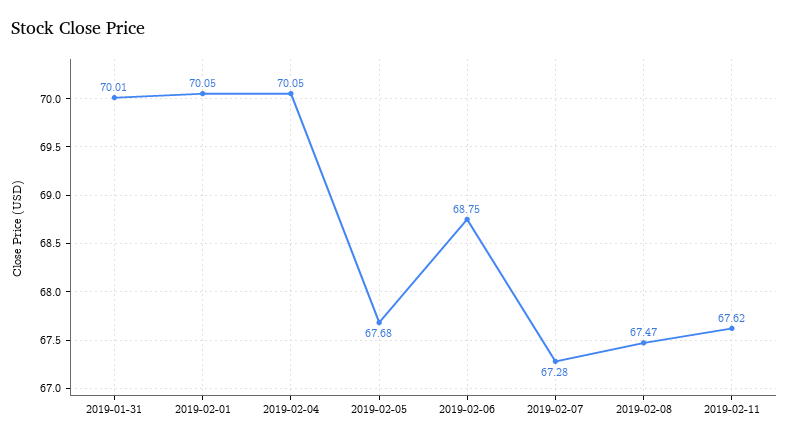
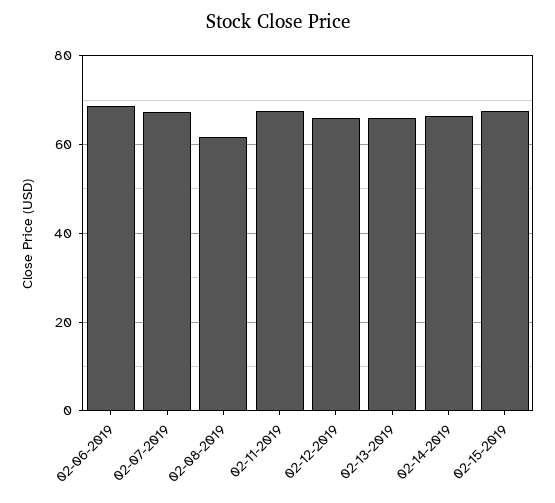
2019-01-31: 70.01 -> none
2019-02-01: 70.05 -> none
2019-02-04: 70.05 -> none
2019-02-05: 67.68 -> none
2019-02-08: 67.47 -> 62
02-12-2019: none -> 66
02-13-2019: none -> 66
02-14-2019: none -> 66
02-15-2019: none -> 68

